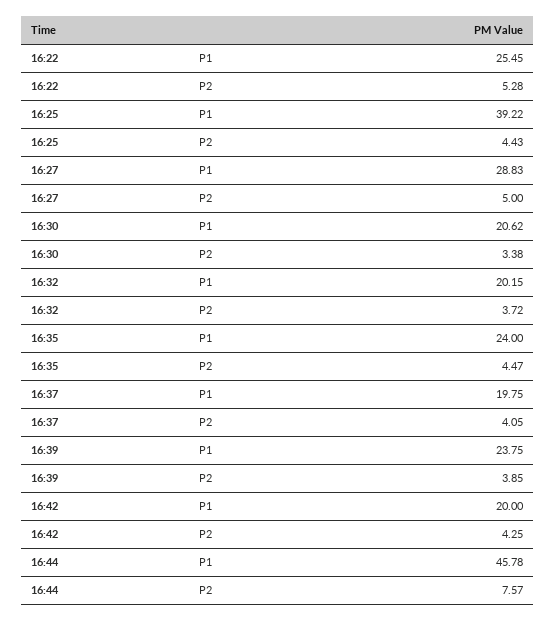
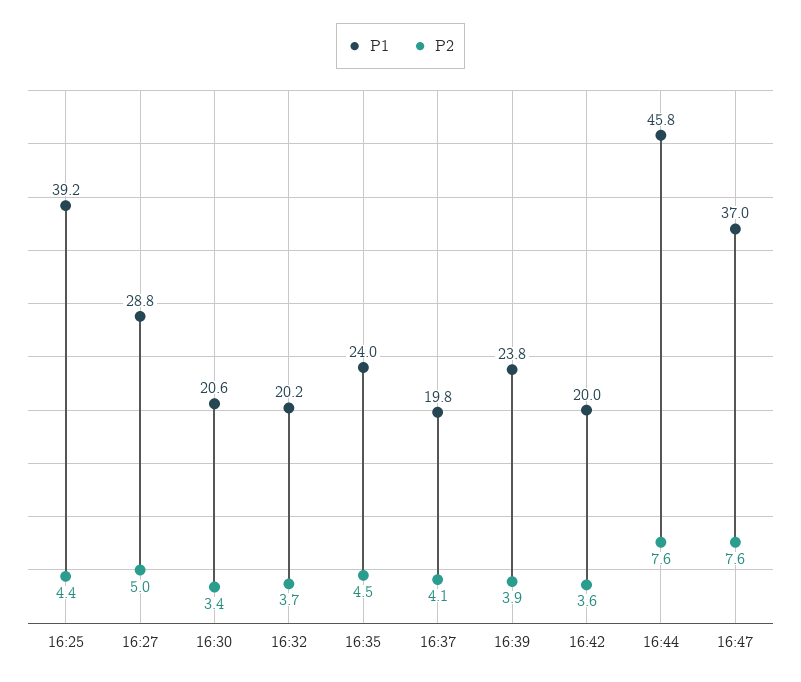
P1, 16:22: 25.45 -> none
P2, 16:22: 5.28 -> none
P2, 16:42: 4.25 -> 3.6
P1, 16:47: none -> 37
P2, 16:47: none -> 7.6

